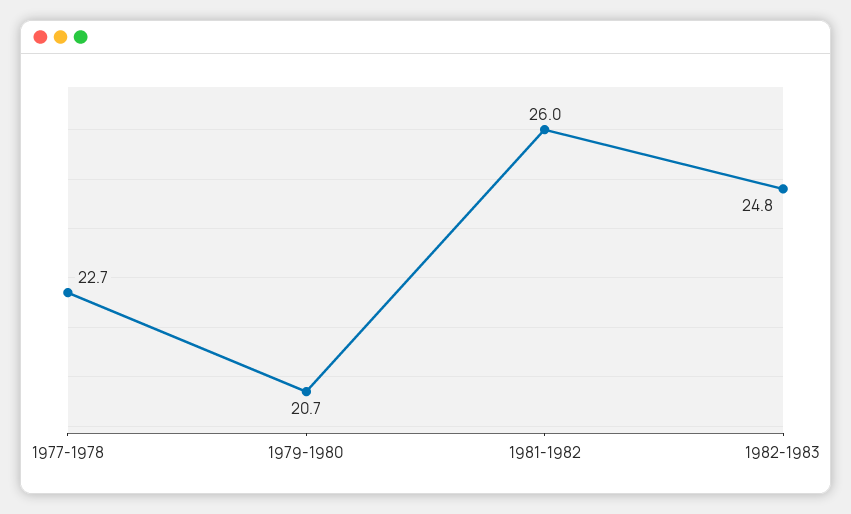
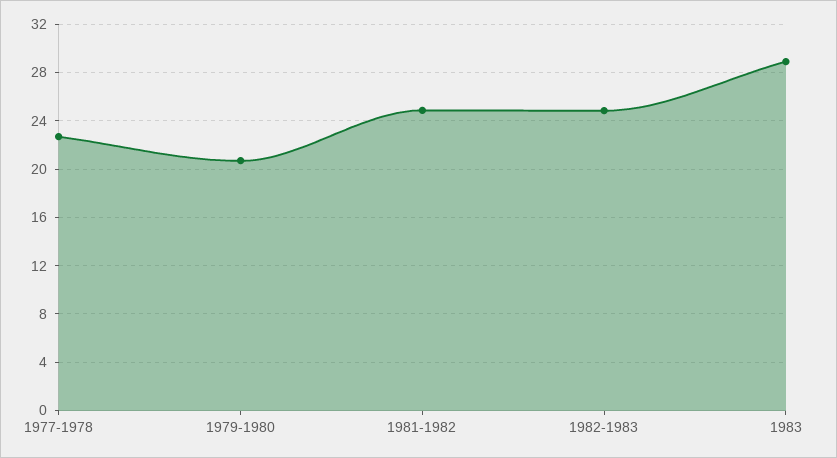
1981-1982: 26 -> 25
1983: none -> 29

